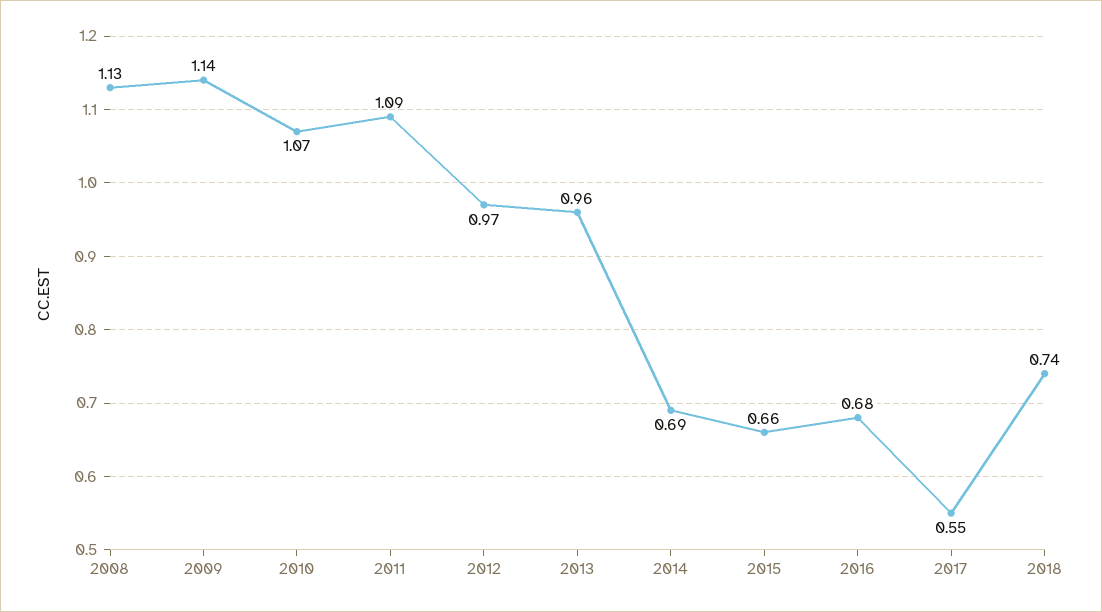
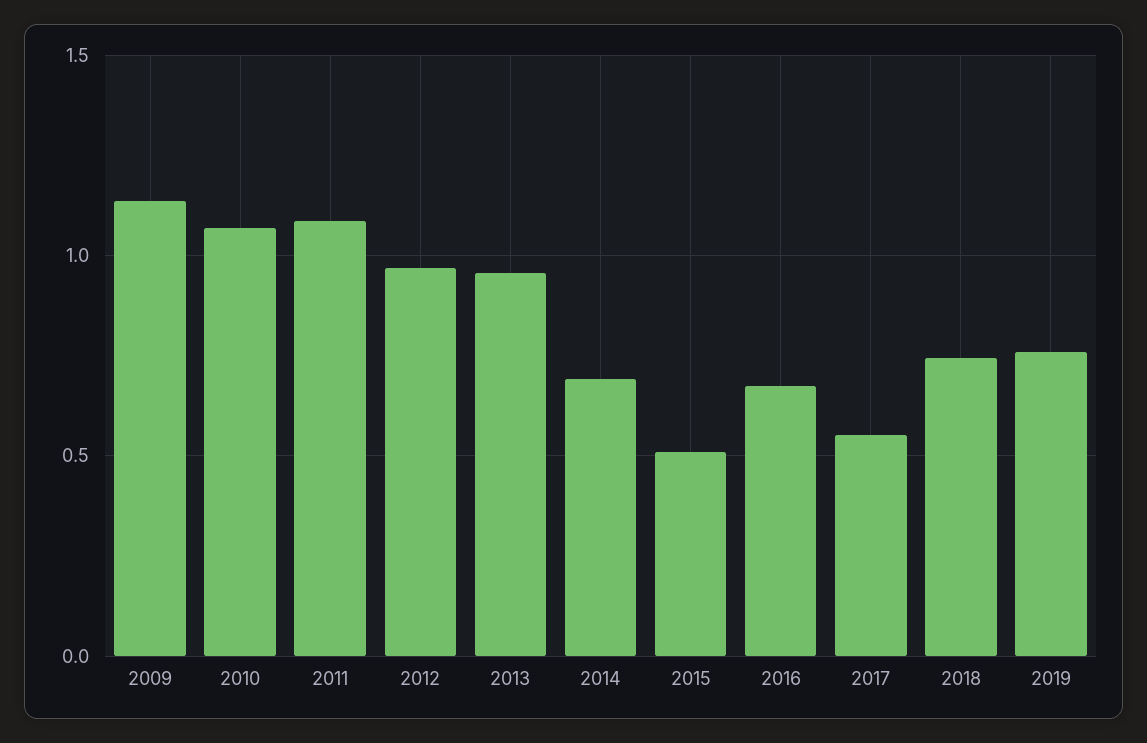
2008: 1.13 -> none
2015: 0.66 -> 0.5
2019: none -> 0.75

